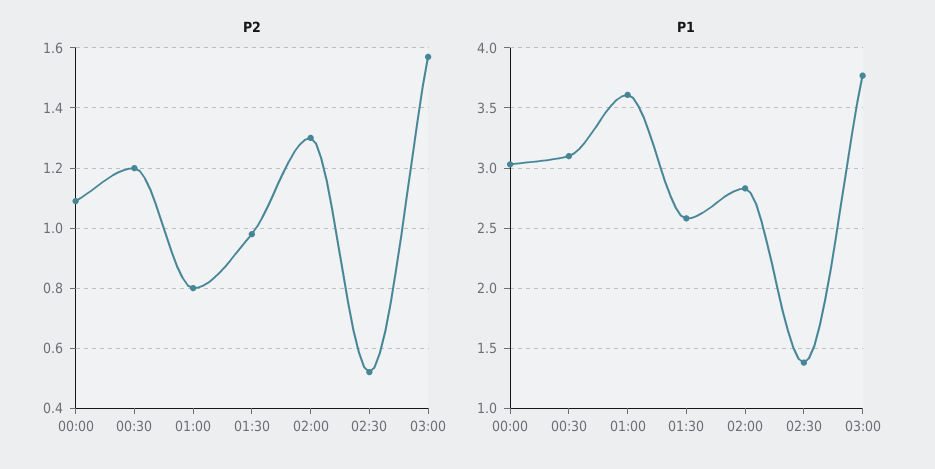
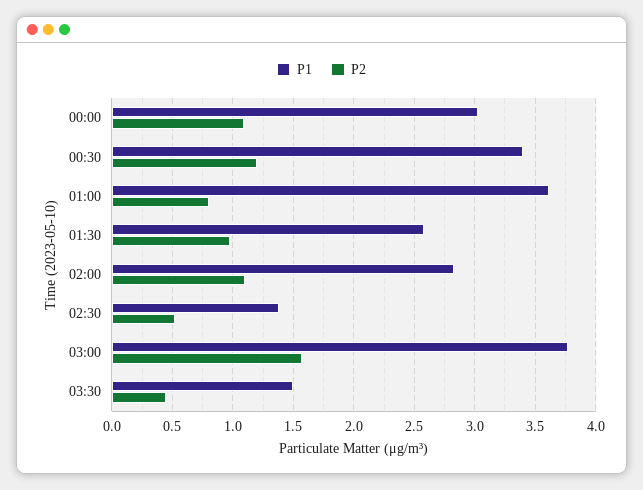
P2, 02:00: 1.3 -> 1.1
P1, 00:30: 3.1 -> 3.4
P1, 03:30: none -> 1.5
P2, 03:30: none -> 0.45

